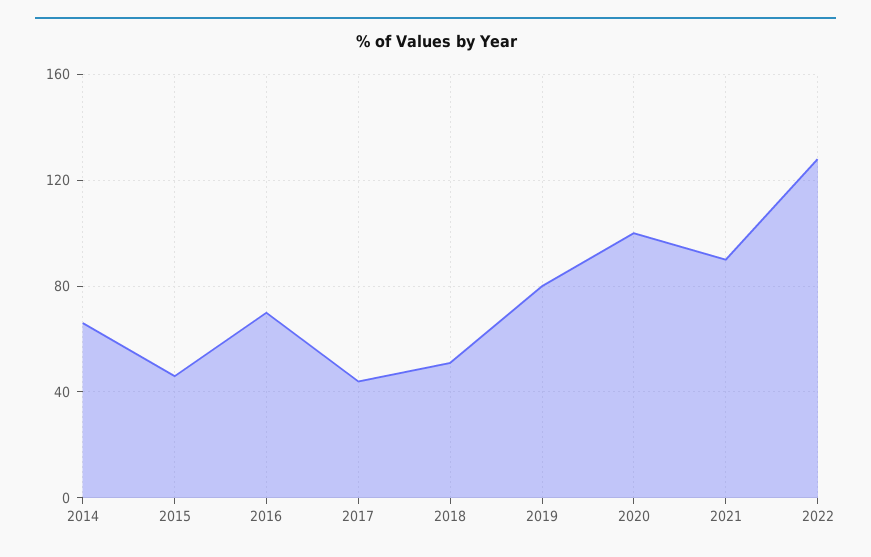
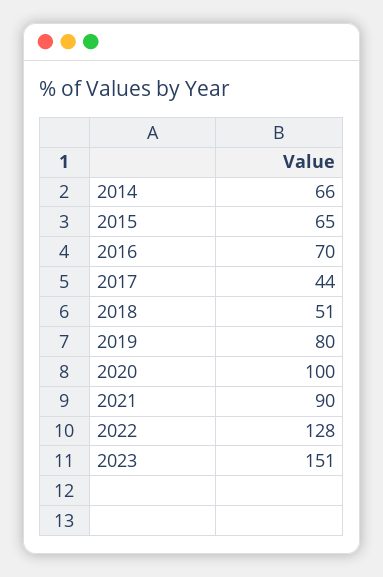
2015: 45 -> 65
2023: none -> 151

